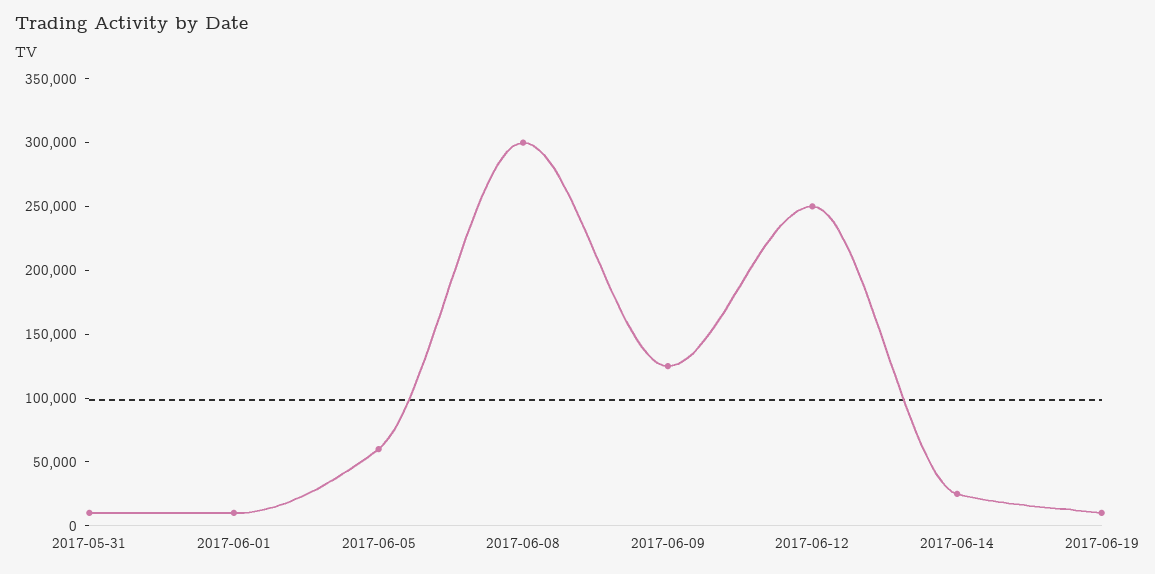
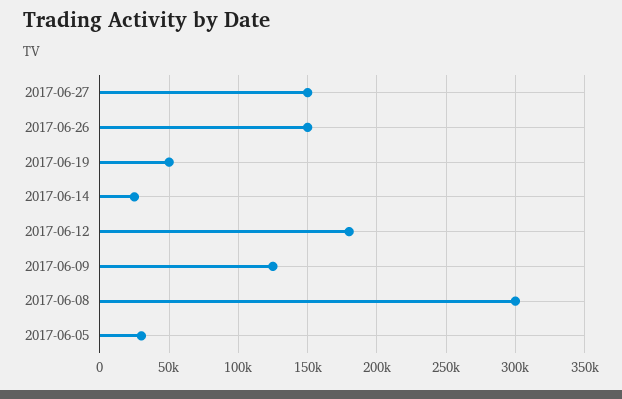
2017-05-31: 10000 -> none
2017-06-01: 10000 -> none
2017-06-05: 60000 -> 30000
2017-06-12: 250000 -> 180000
2017-06-19: 10000 -> 50000
2017-06-27: none -> 150000
2017-06-26: none -> 150000

